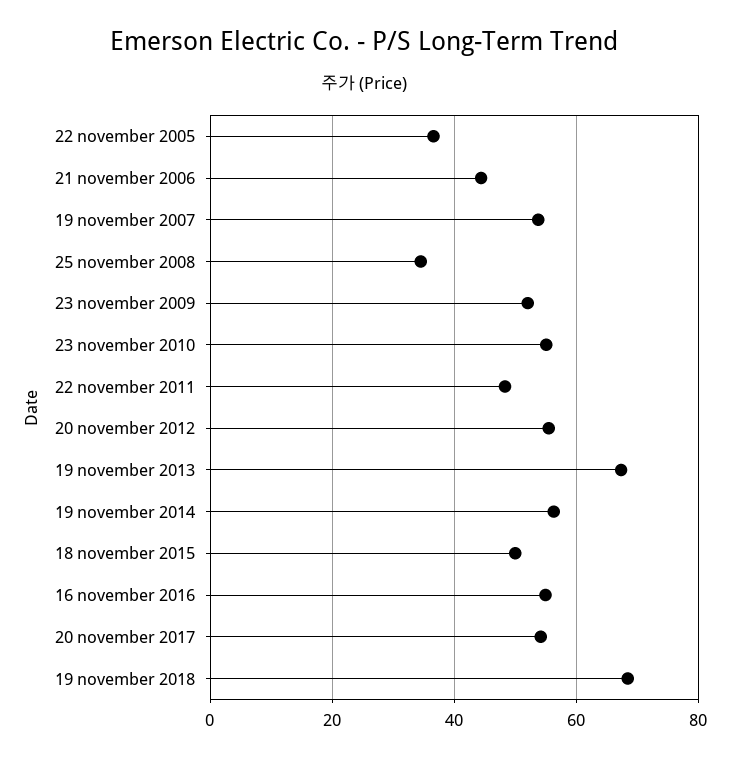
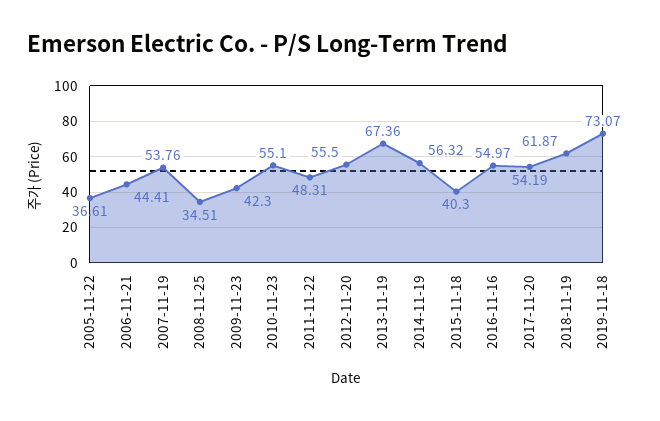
23 november 2009: 52 -> 42.3
18 november 2015: 50 -> 40.3
19 november 2018: 68 -> 61.87
2019-11-18: none -> 73.07

